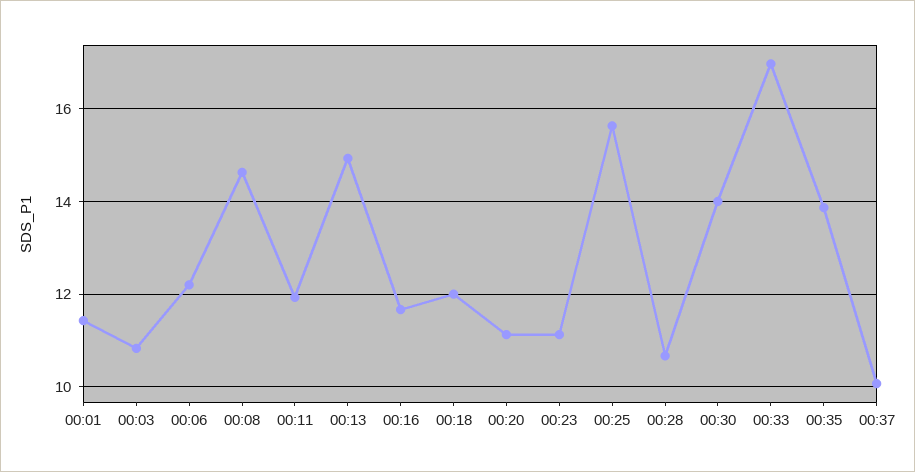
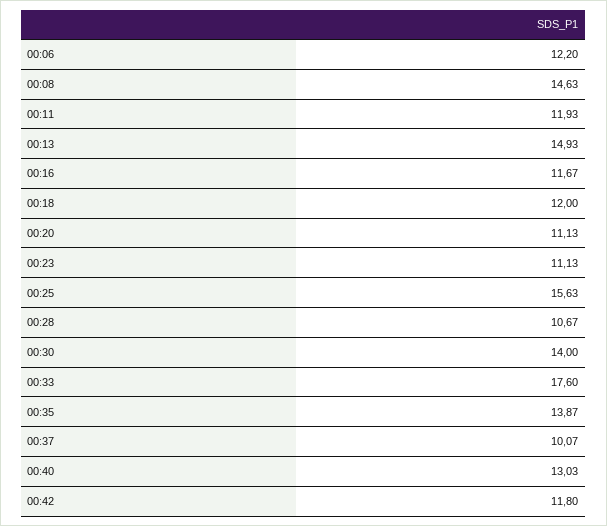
00:01: 11.4 -> none
00:03: 10.8 -> none
00:33: 17 -> 17.6
00:40: none -> 13.03
00:42: none -> 11.8

